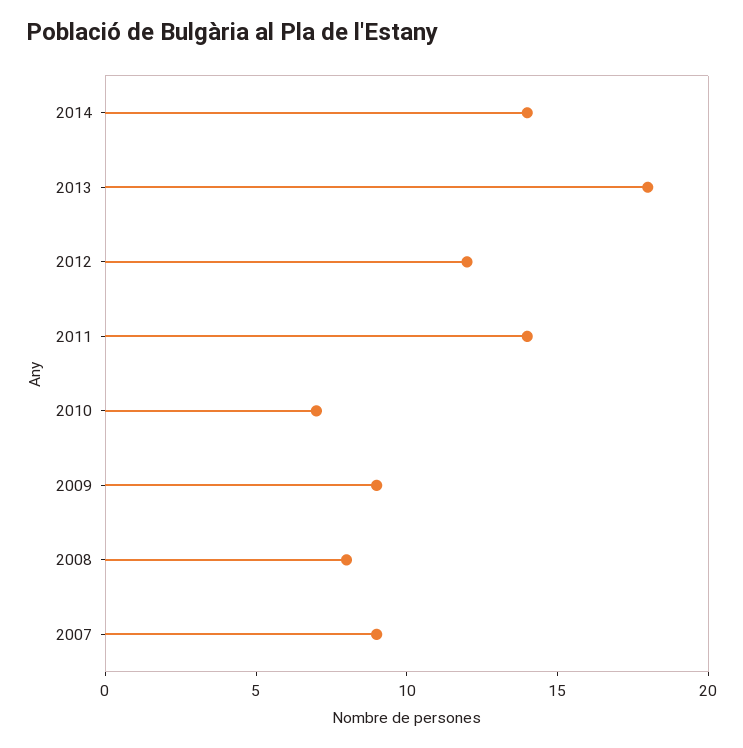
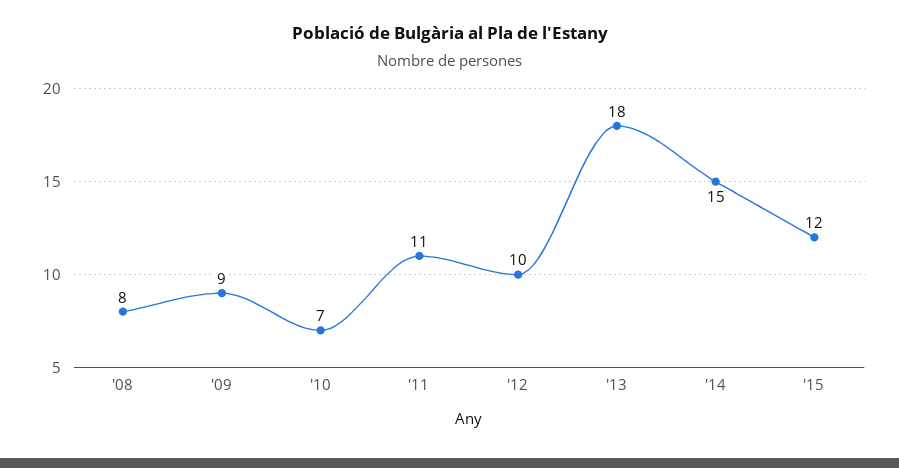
2014: 14 -> 15
2012: 12 -> 10
2011: 14 -> 11
2007: 9 -> none
'15: none -> 12

